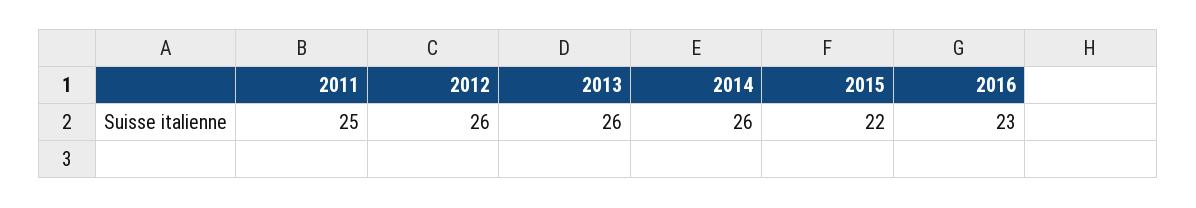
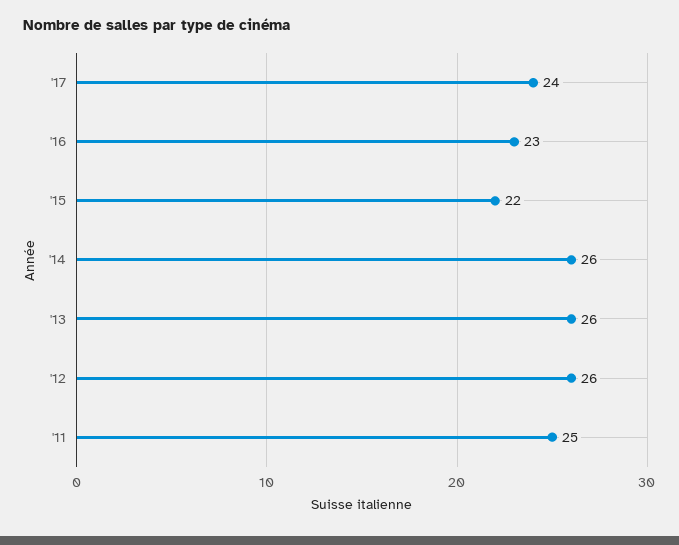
'17: none -> 24

